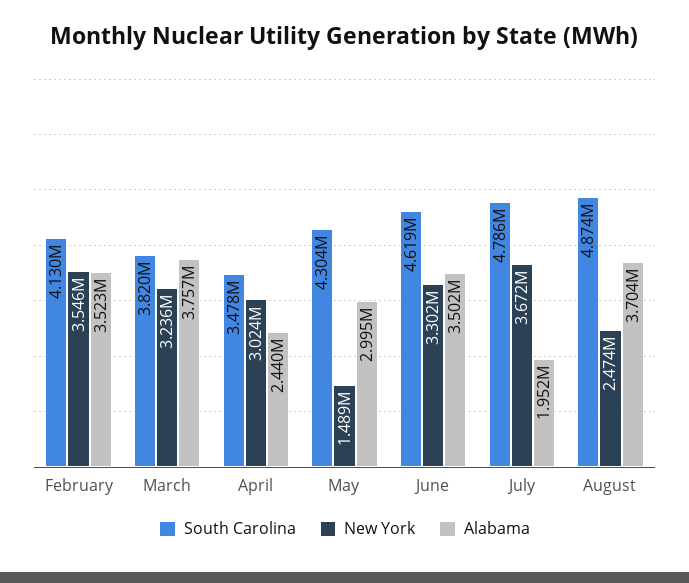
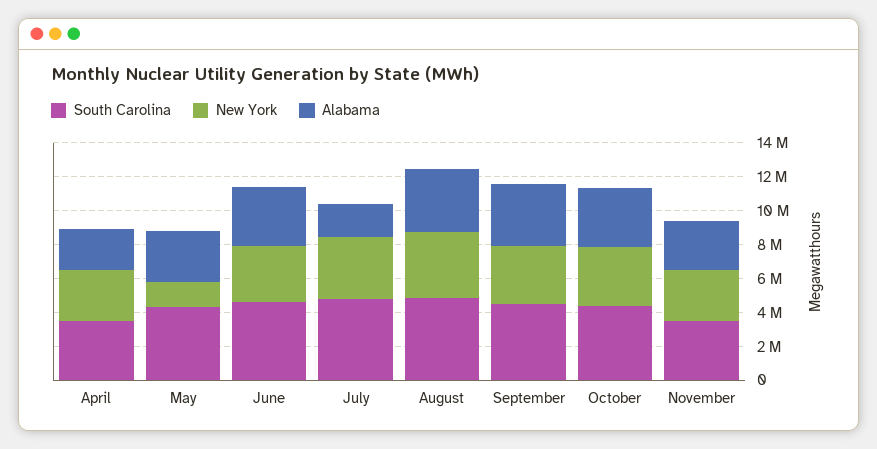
South Carolina, February: 4130000 -> none
New York, February: 3546000 -> none
Alabama, February: 3523000 -> none
South Carolina, March: 3820000 -> none
New York, March: 3236000 -> none
Alabama, March: 3757000 -> none
New York, August: 2474000 -> 4000000
South Carolina, September: none -> 4500000
New York, September: none -> 3500000
Alabama, September: none -> 3500000
South Carolina, October: none -> 4500000
New York, October: none -> 3500000
Alabama, October: none -> 3500000
South Carolina, November: none -> 3500000
New York, November: none -> 3000000
Alabama, November: none -> 3000000

